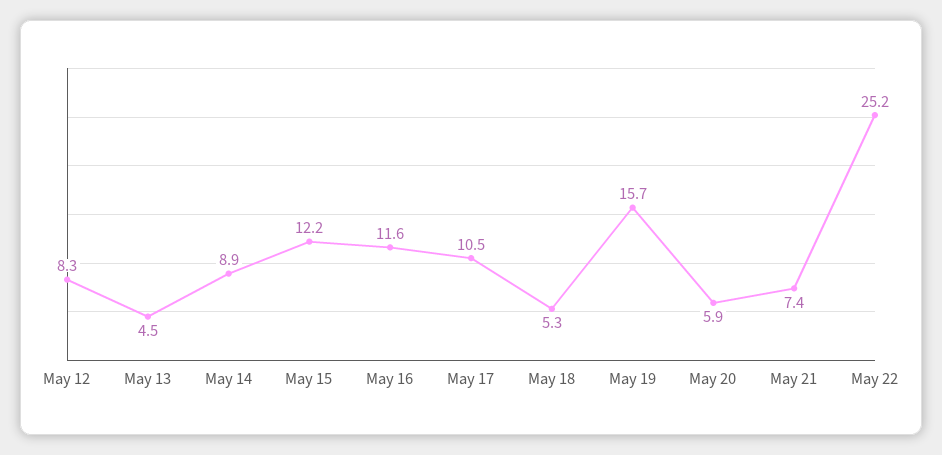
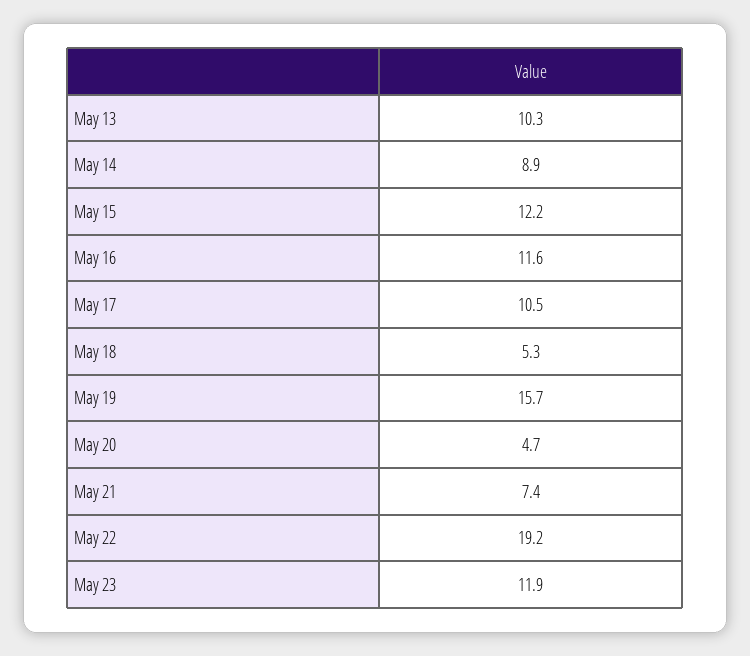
May 12: 8.3 -> none
May 13: 4.5 -> 10.3
May 20: 5.9 -> 4.7
May 22: 25.2 -> 19.2
May 23: none -> 11.9

